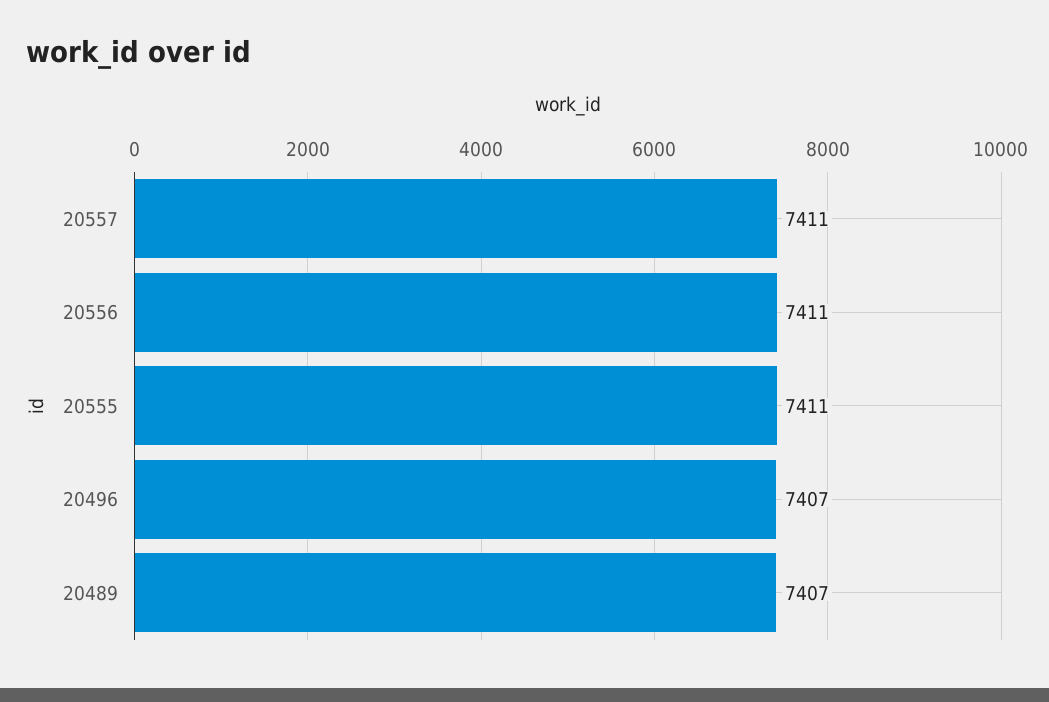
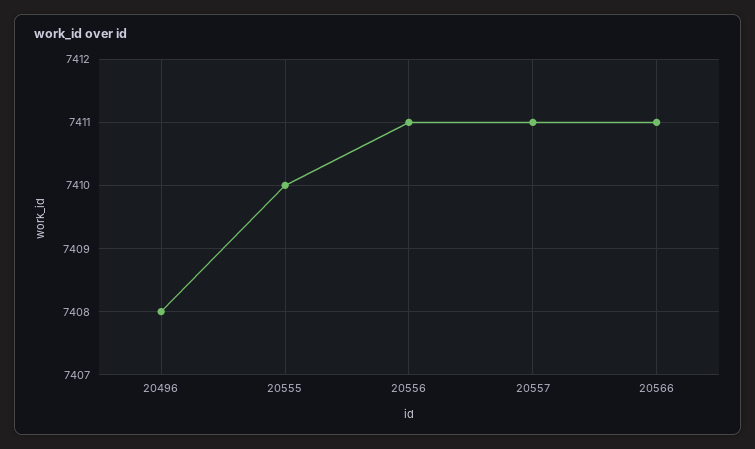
20555: 7411 -> 7410
20496: 7407 -> 7408
20489: 7407 -> none
20566: none -> 7411

